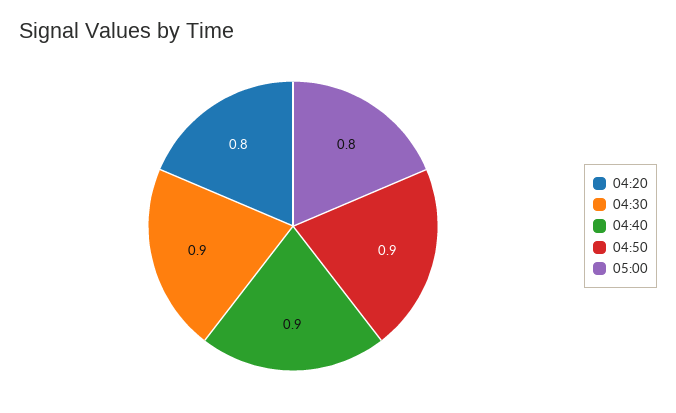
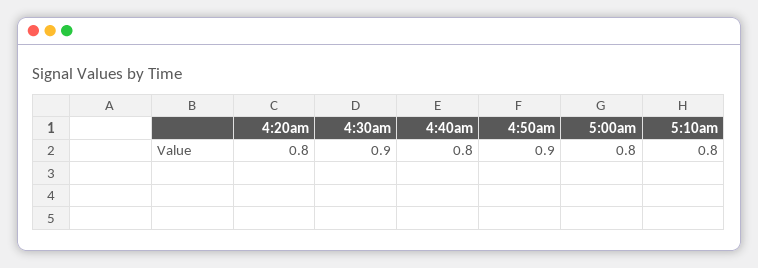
04:40: 0.9 -> 0.8
5:10am: none -> 0.8

